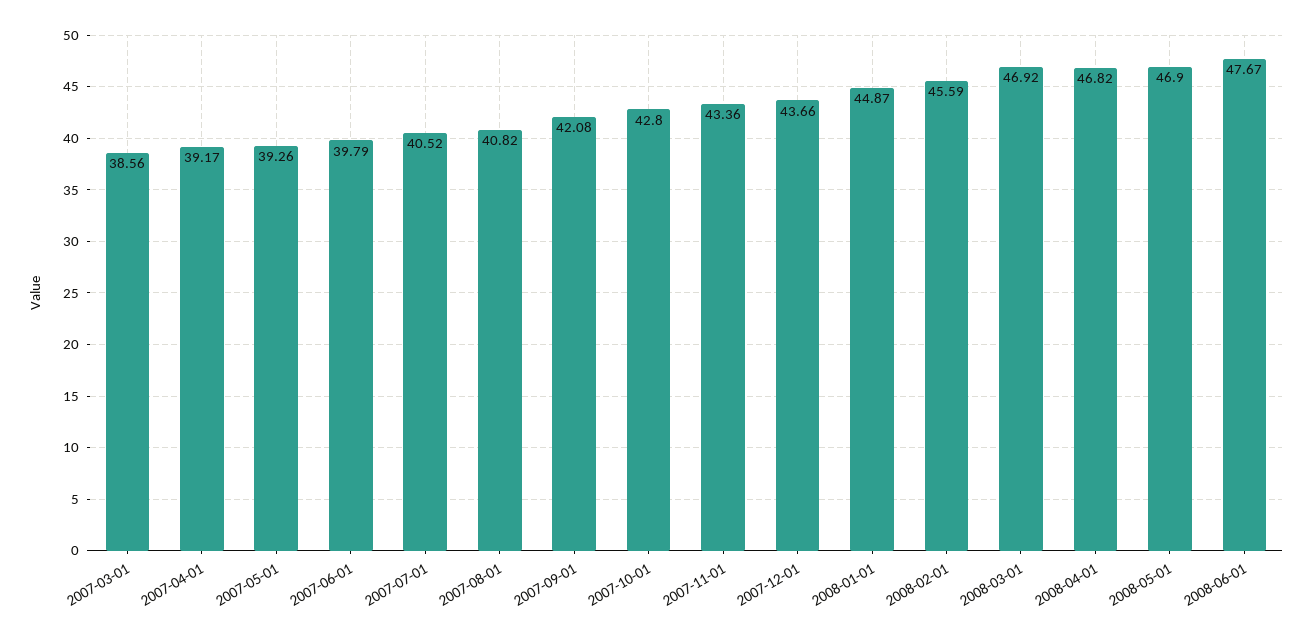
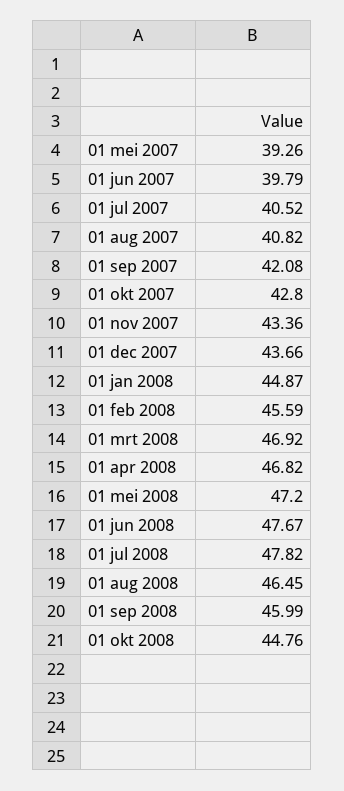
2007-03-01: 38.56 -> none
2007-04-01: 39.17 -> none
2008-05-01: 46.9 -> 47.2
01 jul 2008: none -> 47.82
01 aug 2008: none -> 46.45
01 sep 2008: none -> 45.99
01 okt 2008: none -> 44.76

